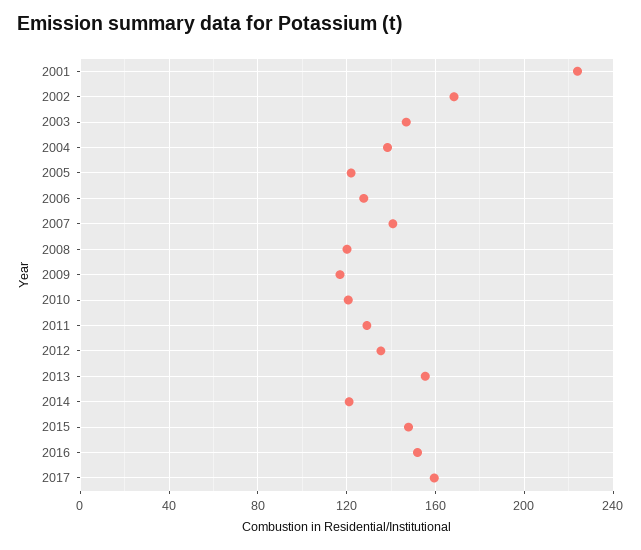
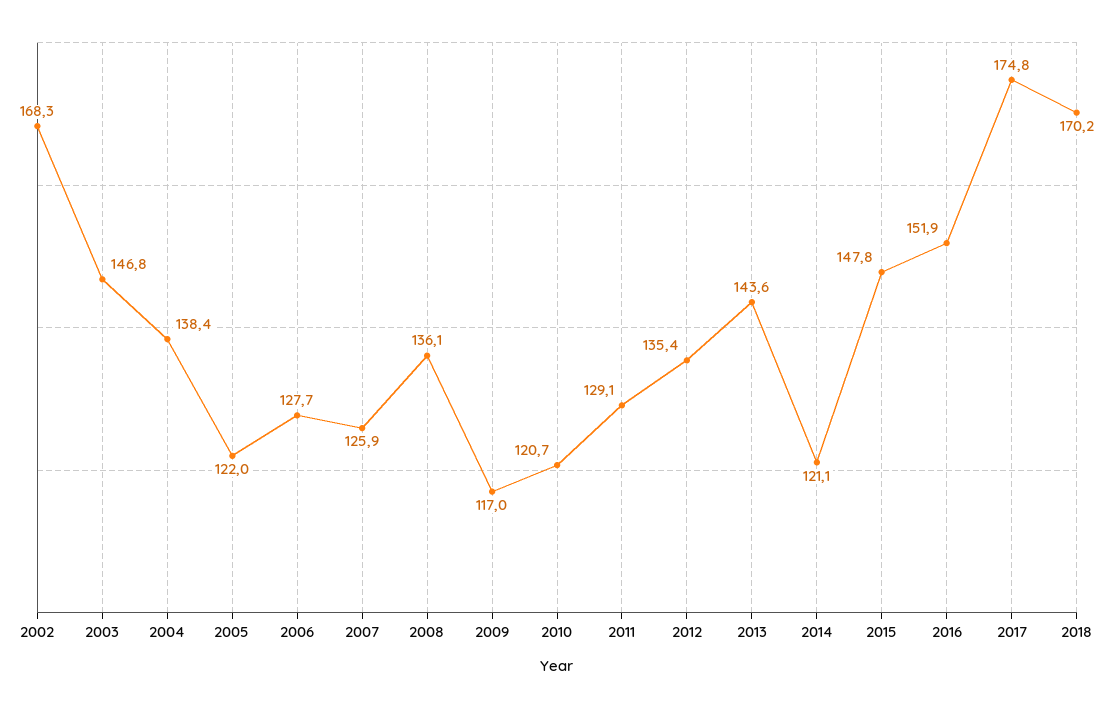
2001: 225 -> none
2007: 140 -> 125.9
2008: 120 -> 136.1
2013: 155 -> 143.6
2017: 160 -> 174.8
2018: none -> 170.2

